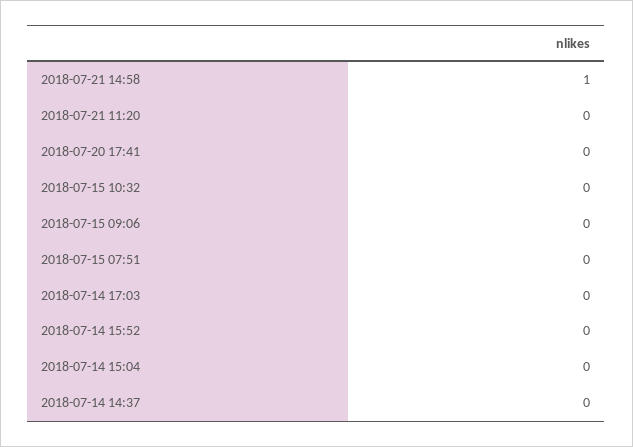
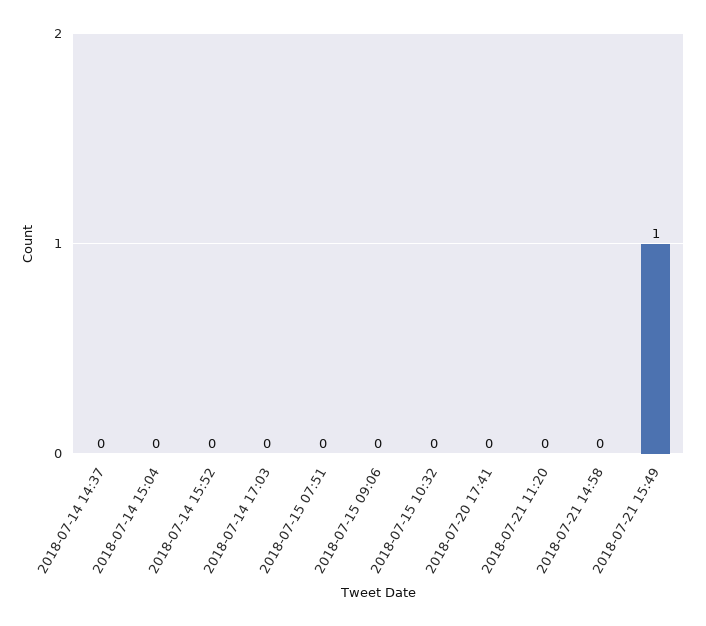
2018-07-21 14:58: 1 -> 0
2018-07-21 15:49: none -> 1

